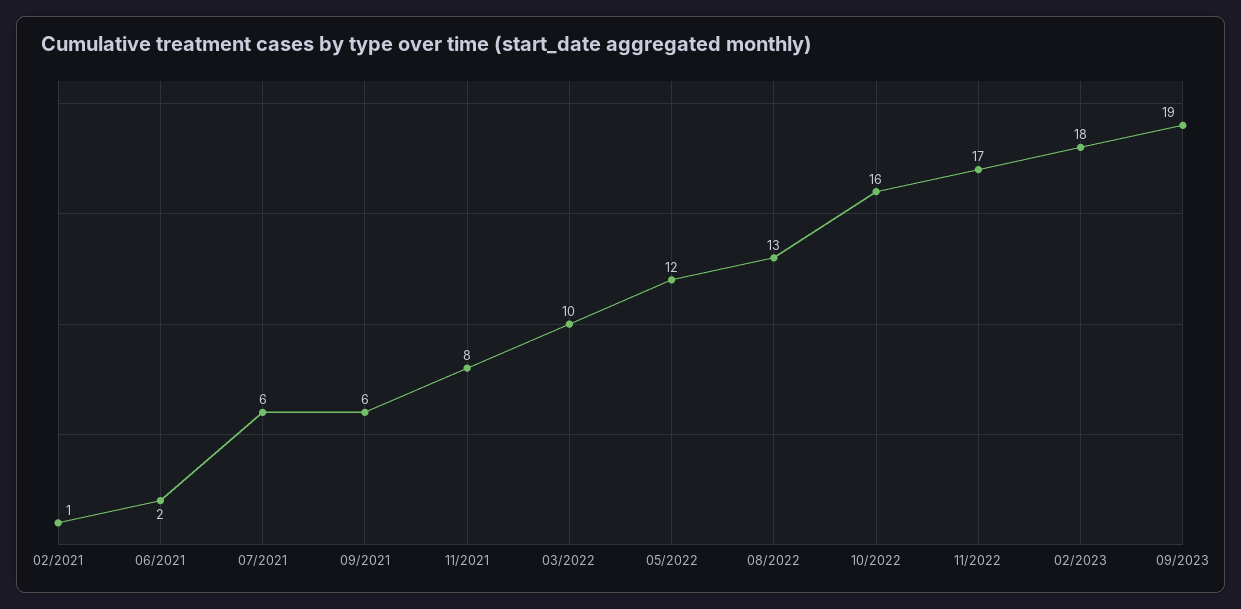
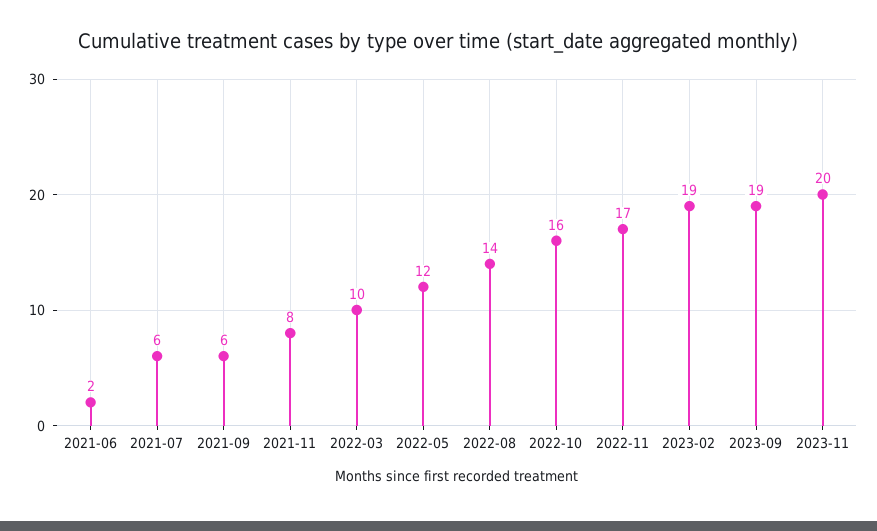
02/2021: 1 -> none
08/2022: 13 -> 14
02/2023: 18 -> 19
2023-11: none -> 20

